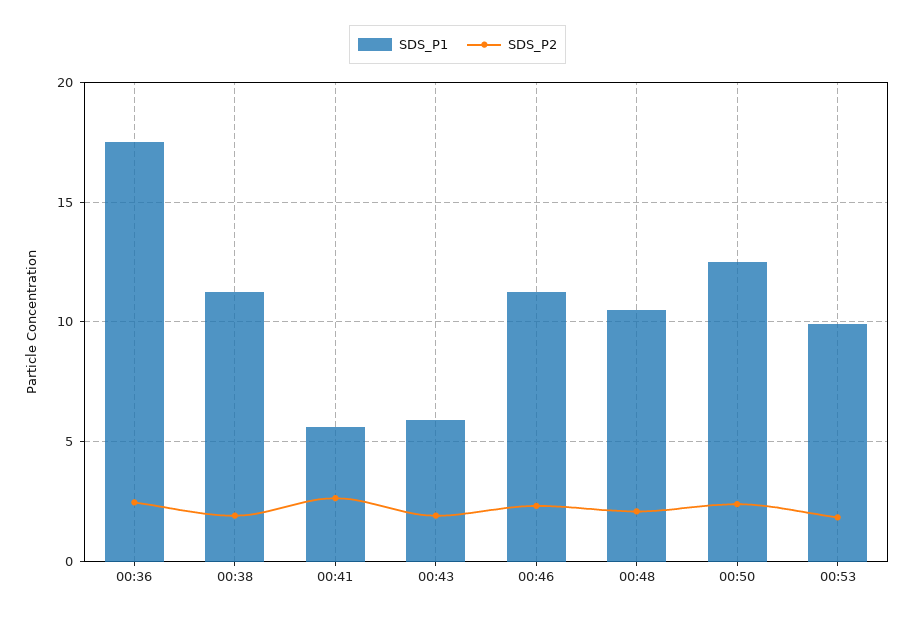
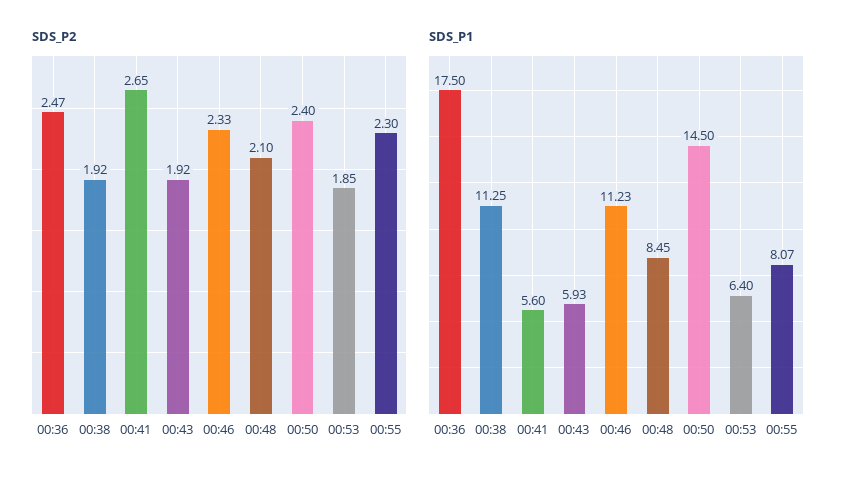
SDS_P1, 00:48: 10.5 -> 8.45
SDS_P1, 00:50: 12.5 -> 14.5
SDS_P1, 00:53: 10 -> 6.4
SDS_P2, 00:55: none -> 2.3
SDS_P1, 00:55: none -> 8.07

